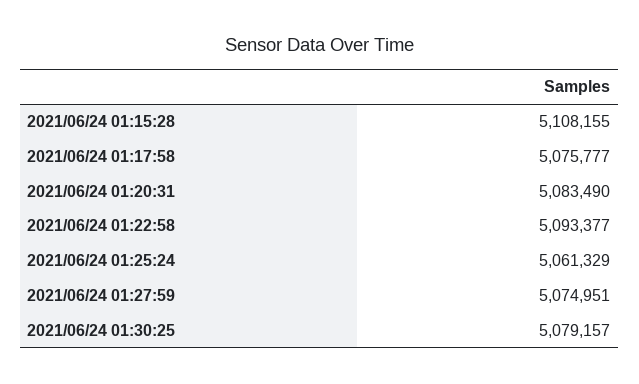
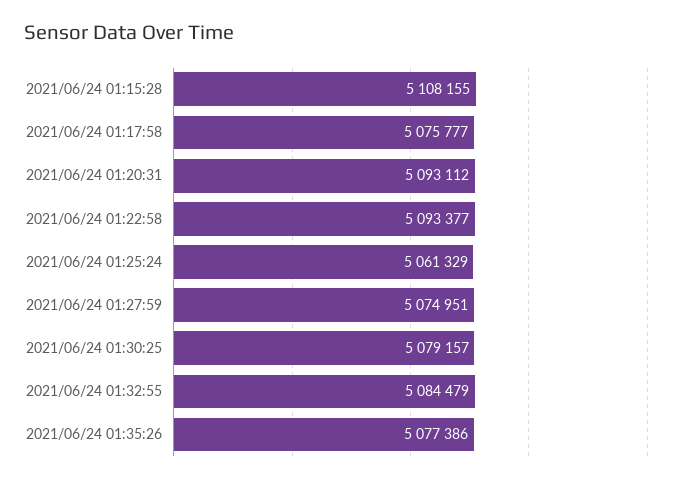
2021/06/24 01:20:31: 5083490 -> 5093112
2021/06/24 01:32:55: none -> 5084479
2021/06/24 01:35:26: none -> 5077386

